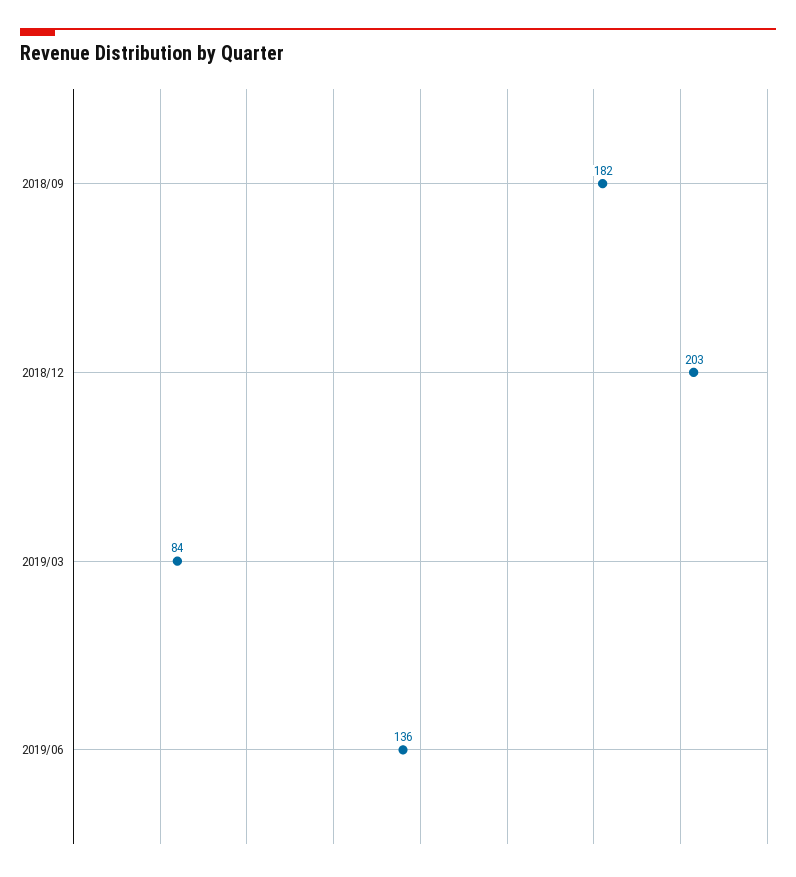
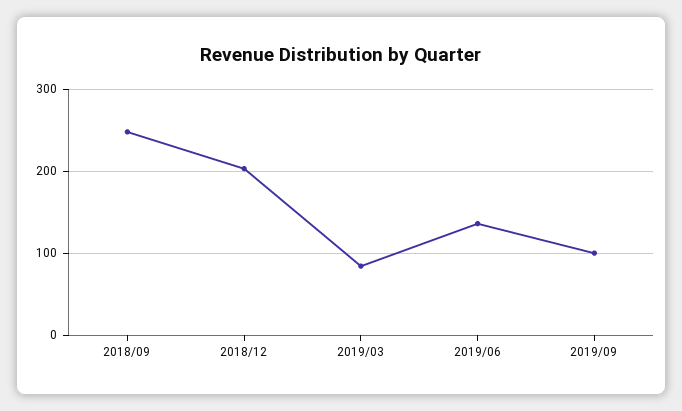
2018/09: 182 -> 250
2019/09: none -> 100

